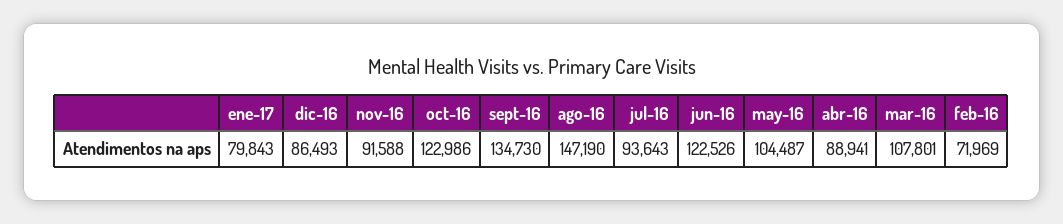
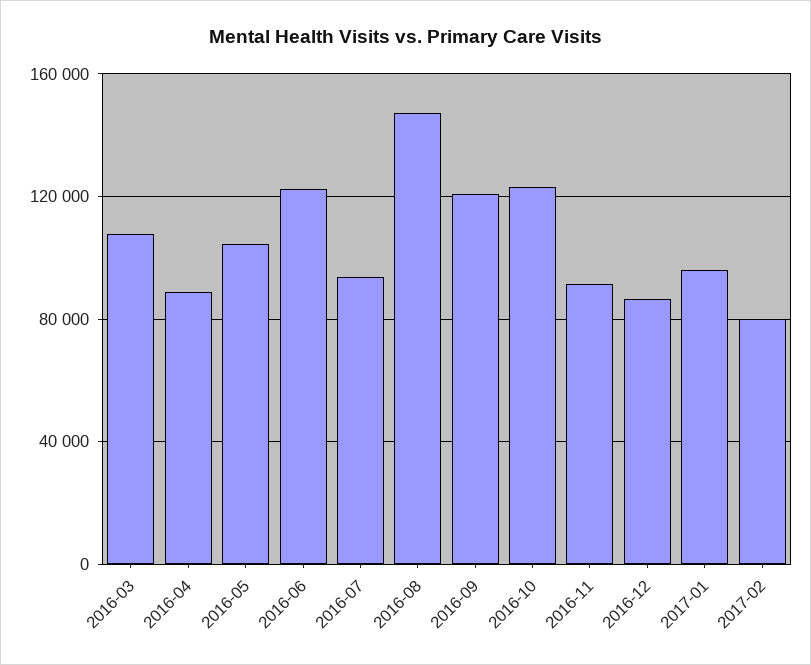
ene-17: 79843 -> 95000
sept-16: 134730 -> 120000
feb-16: 71969 -> none
2017-02: none -> 80000

